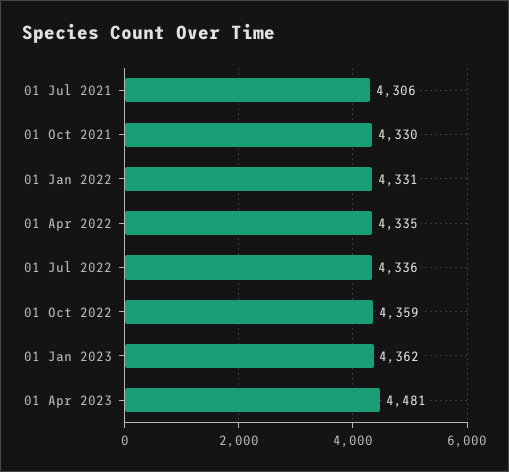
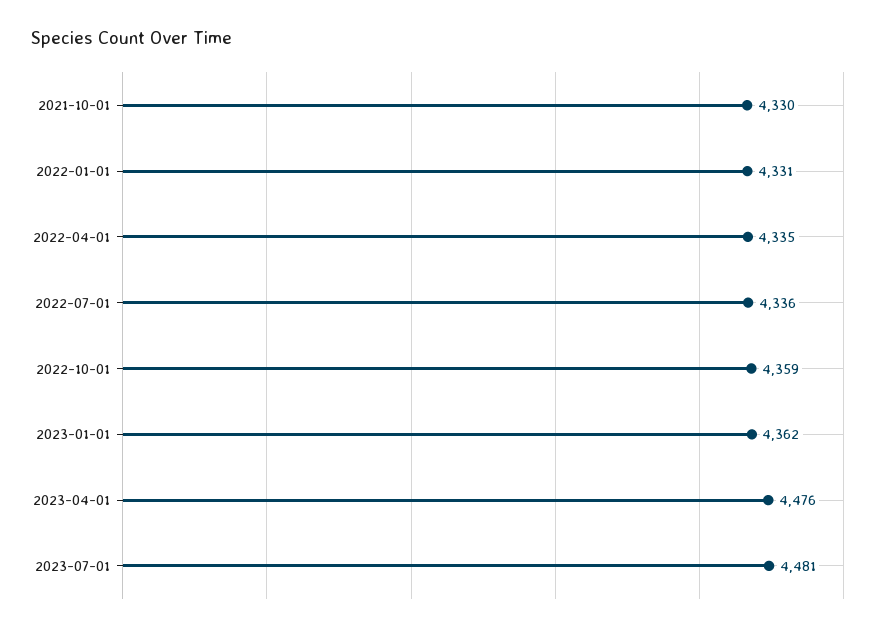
01 Jul 2021: 4306 -> none
01 Apr 2023: 4481 -> 4476
2023-07-01: none -> 4481

